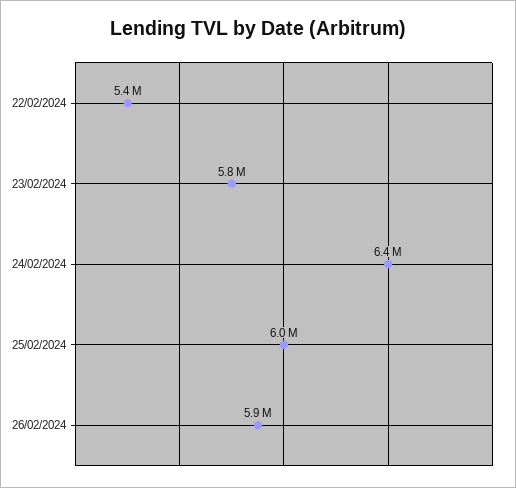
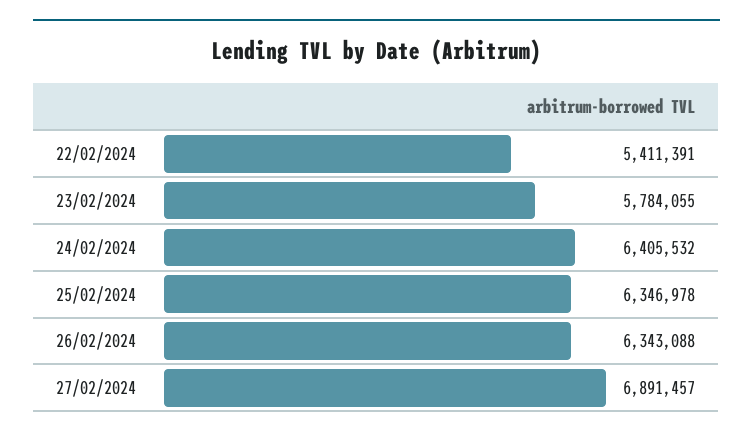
25/02/2024: 6000000 -> 6346978
26/02/2024: 5900000 -> 6343088
27/02/2024: none -> 6891457

